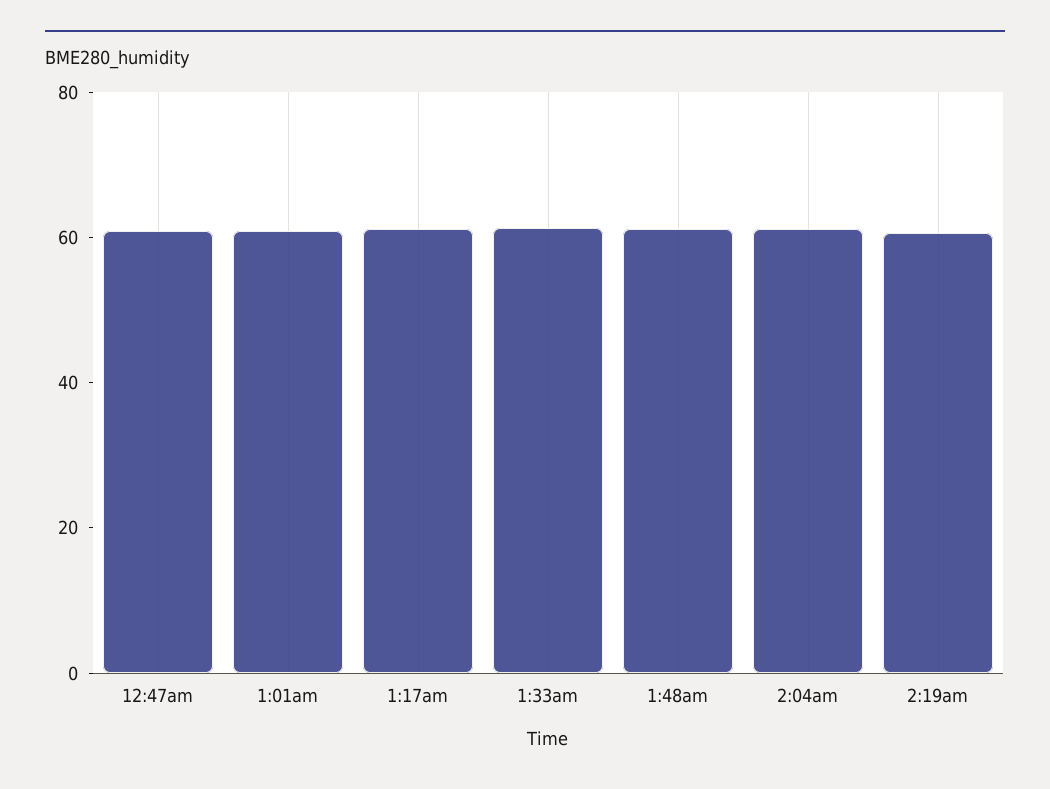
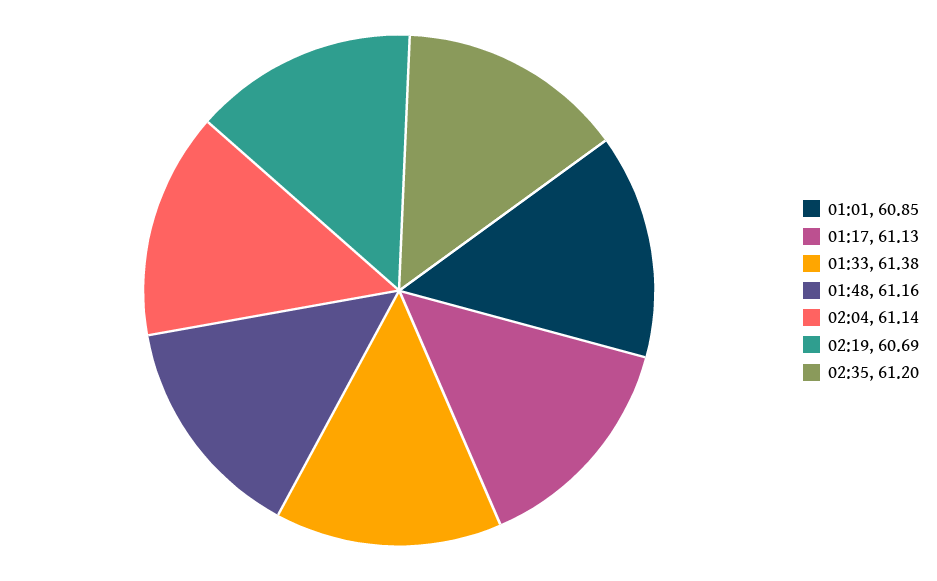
12:47am: 60 -> none
02:35: none -> 61.2

